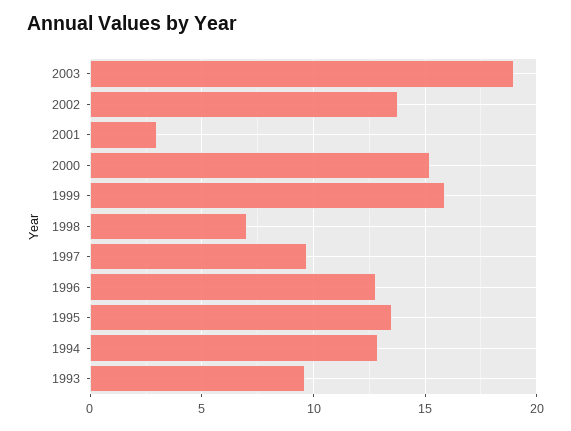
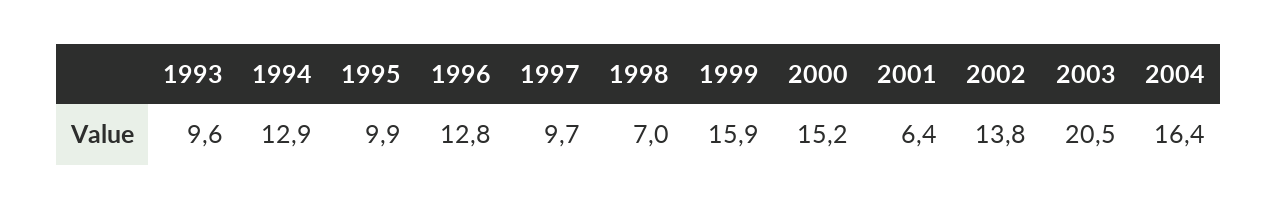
2003: 19 -> 20.5
2001: 3 -> 6.4
1995: 13.5 -> 9.9
2004: none -> 16.4

